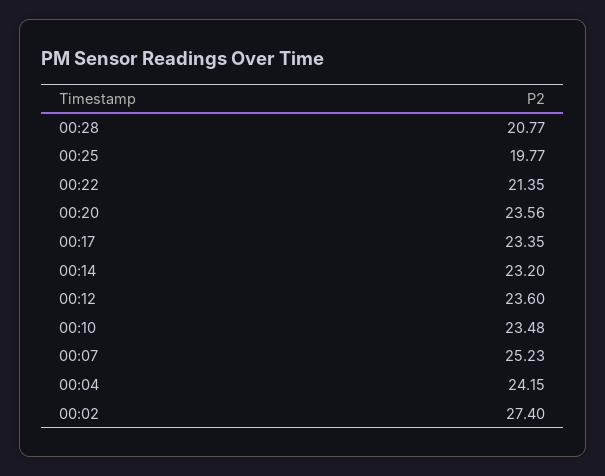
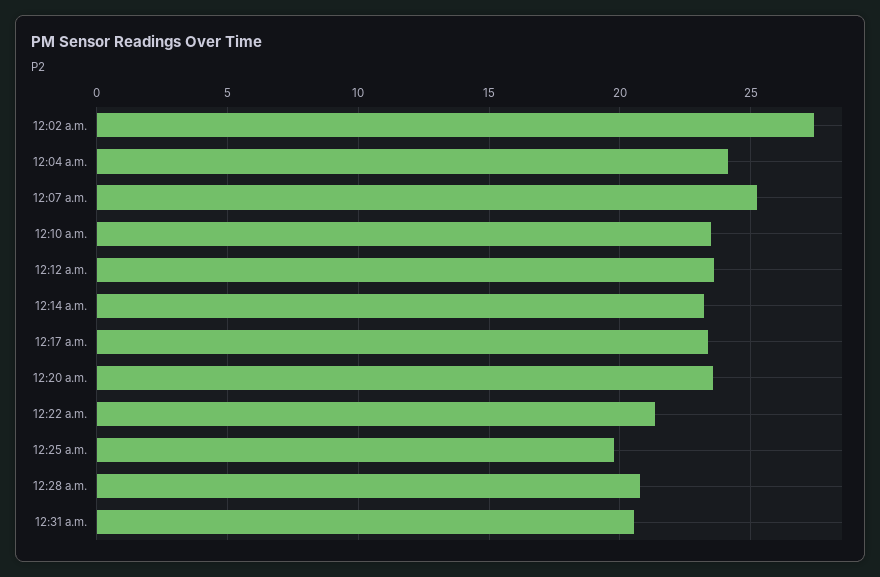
12:31 a.m.: none -> 20.5

